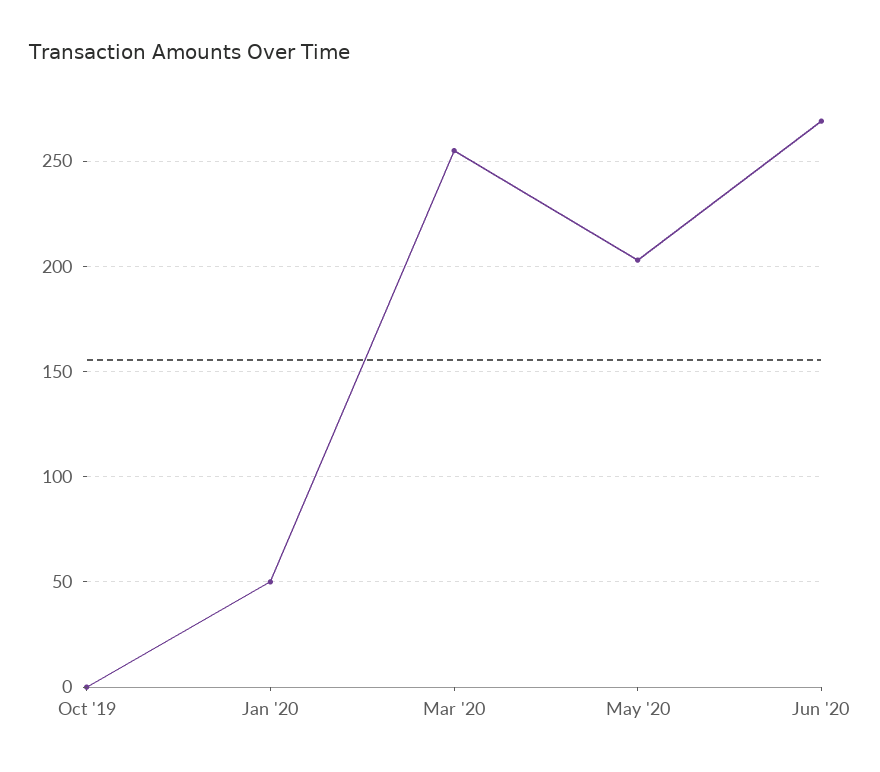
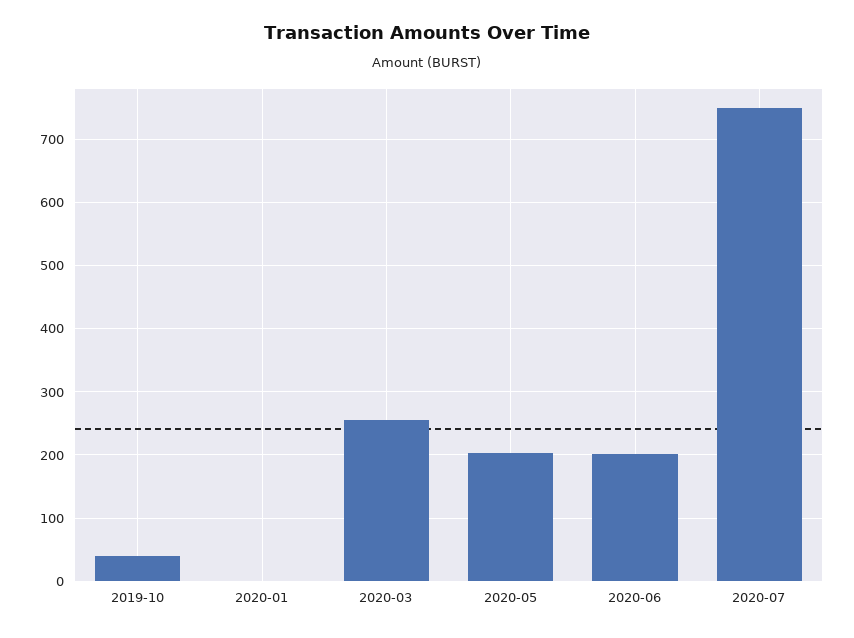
Oct '19: 0 -> 40
Jan '20: 50 -> 0
Jun '20: 270 -> 200
2020-07: none -> 750

